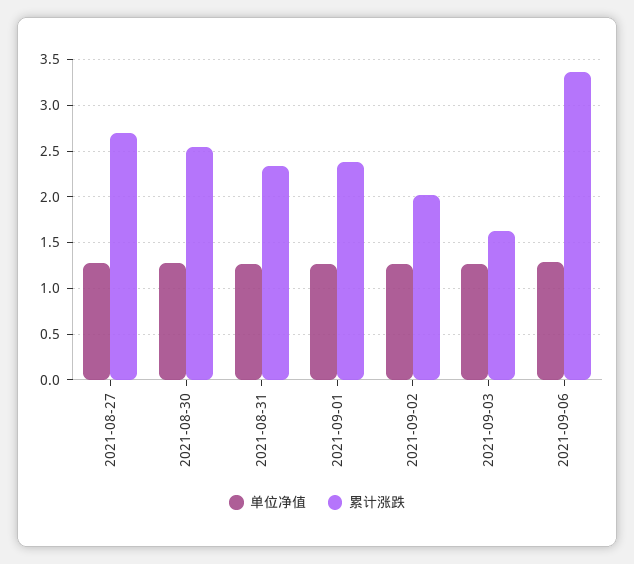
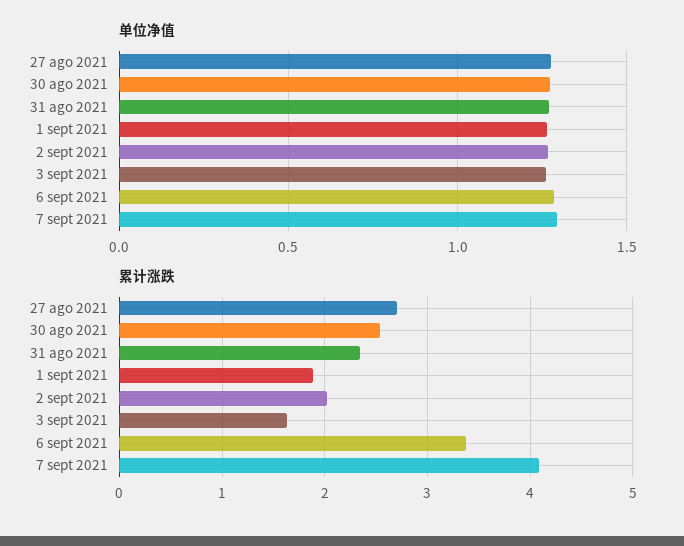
累计涨跌, 2021-09-01: 2.4 -> 1.9
单位净值, 7 sept 2021: none -> 1.3
累计涨跌, 7 sept 2021: none -> 4.1

